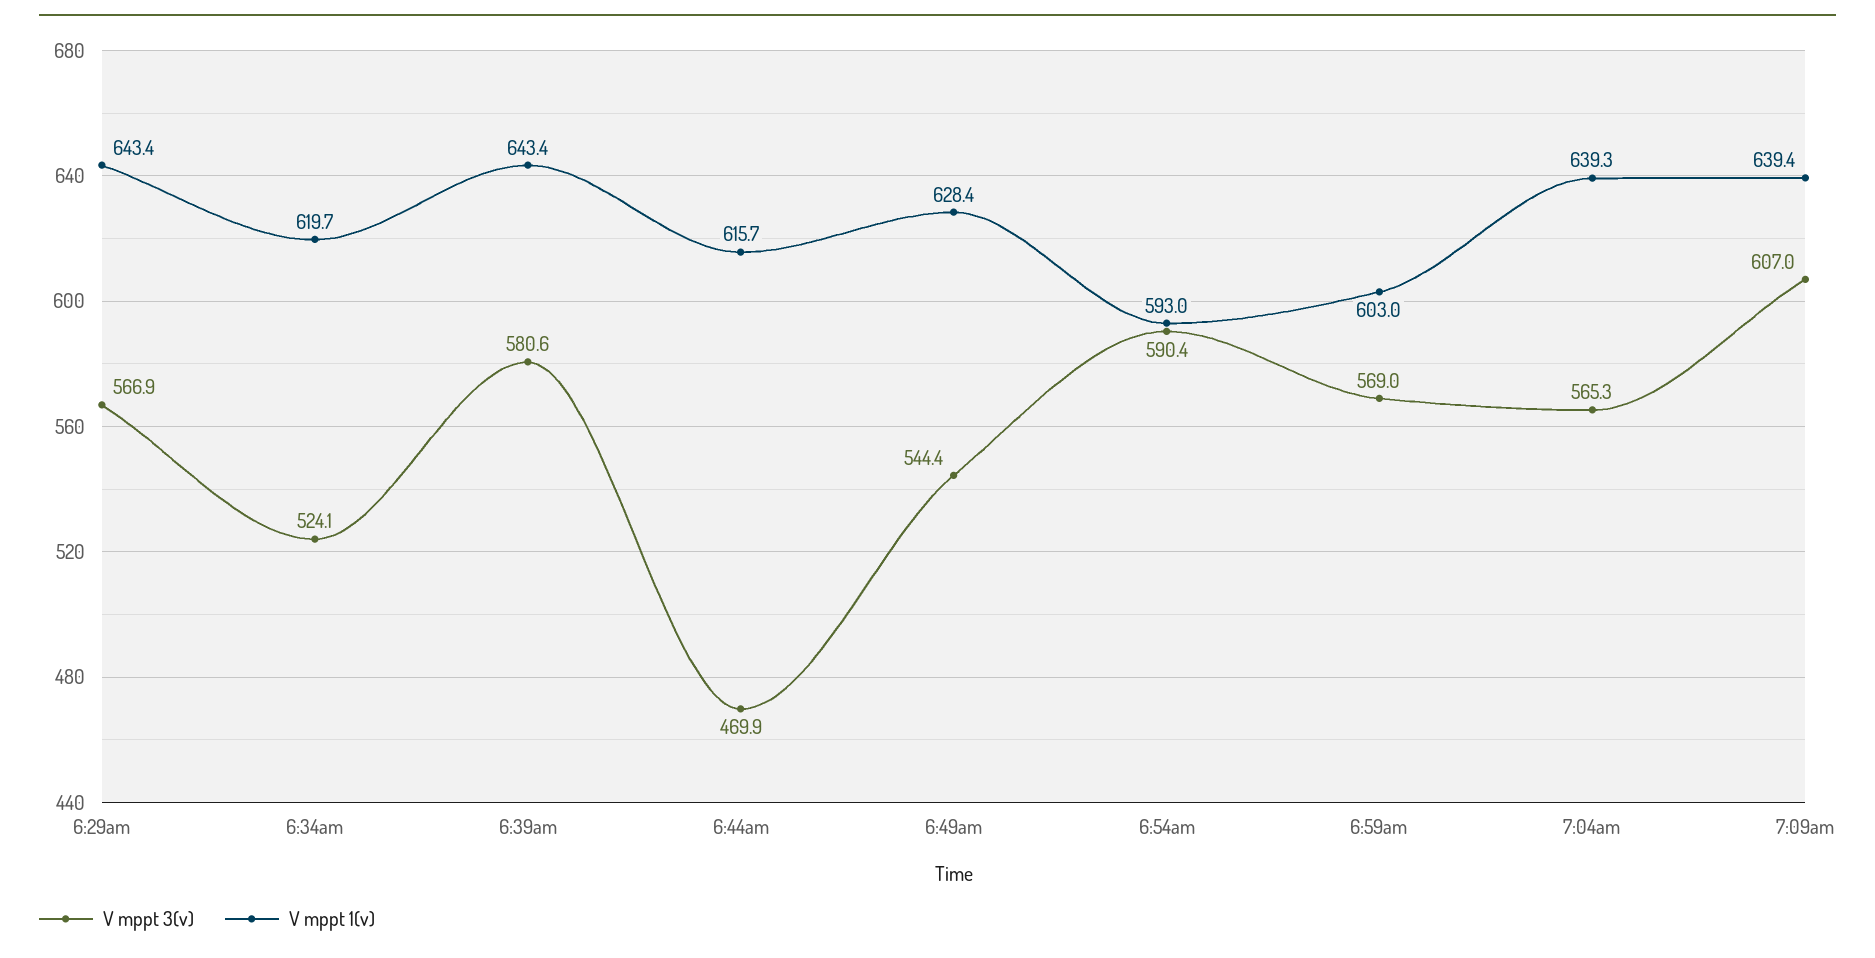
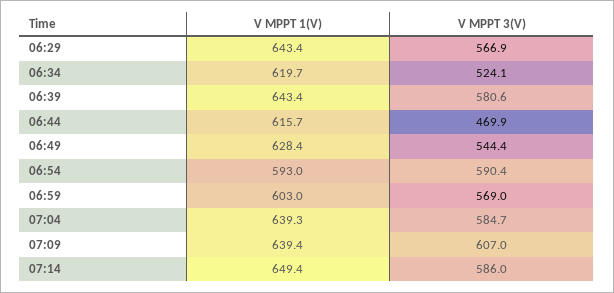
V mppt 3(v), 7:04am: 565.3 -> 584.7
V mppt 1(v), 07:14: none -> 649.4
V mppt 3(v), 07:14: none -> 586

